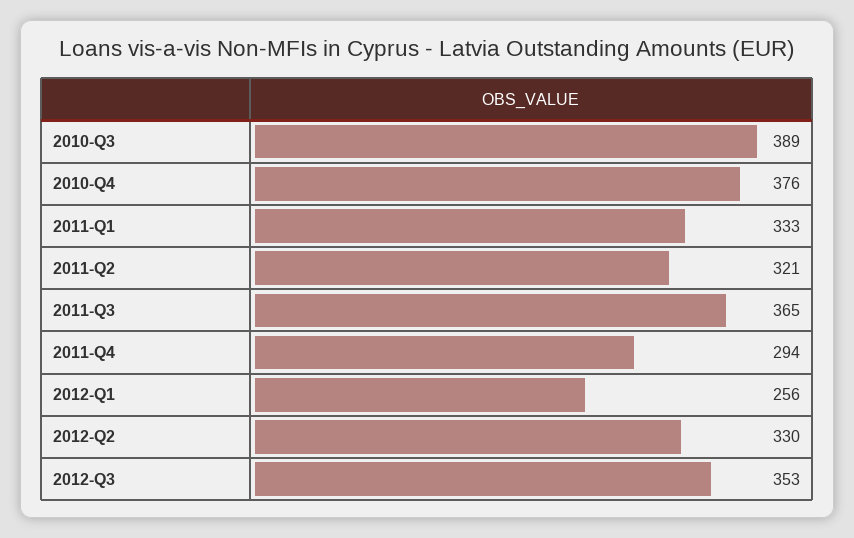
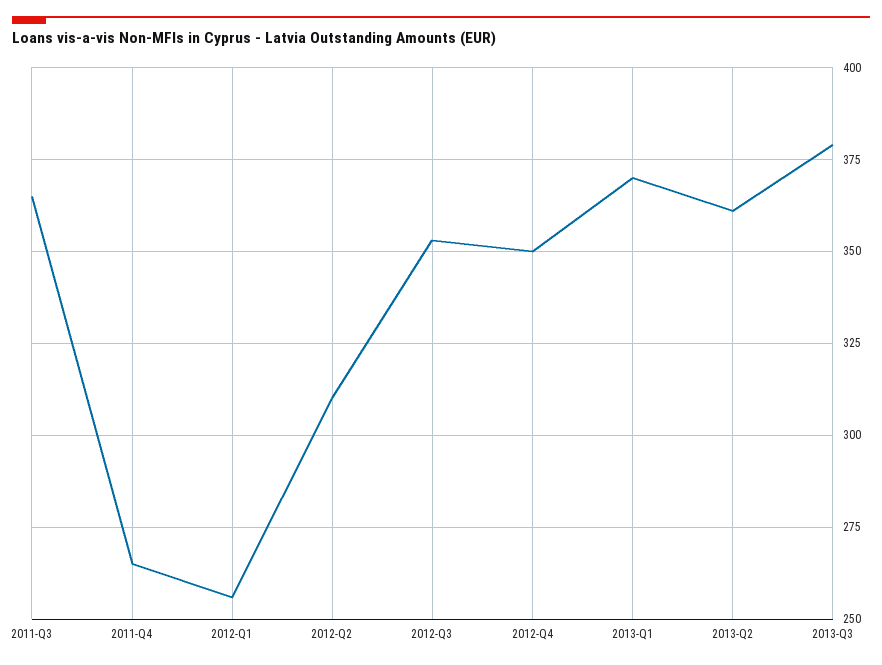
2010-Q3: 389 -> none
2010-Q4: 376 -> none
2011-Q1: 333 -> none
2011-Q2: 321 -> none
2011-Q4: 294 -> 265
2012-Q2: 330 -> 310
2012-Q4: none -> 350
2013-Q1: none -> 370
2013-Q2: none -> 360
2013-Q3: none -> 380

